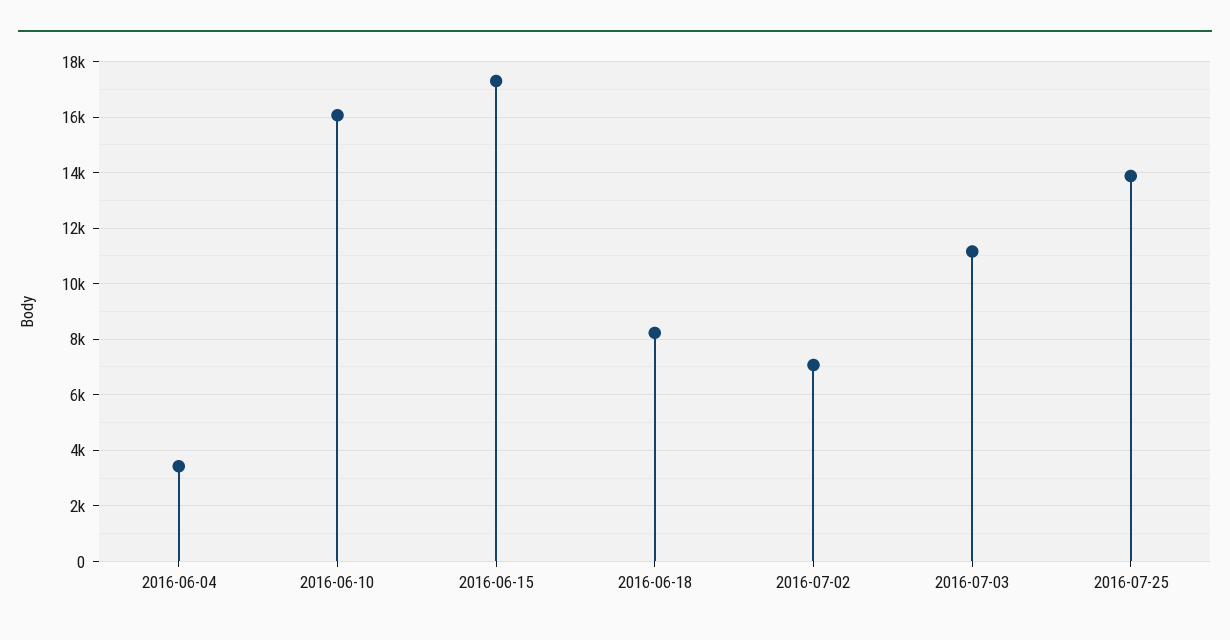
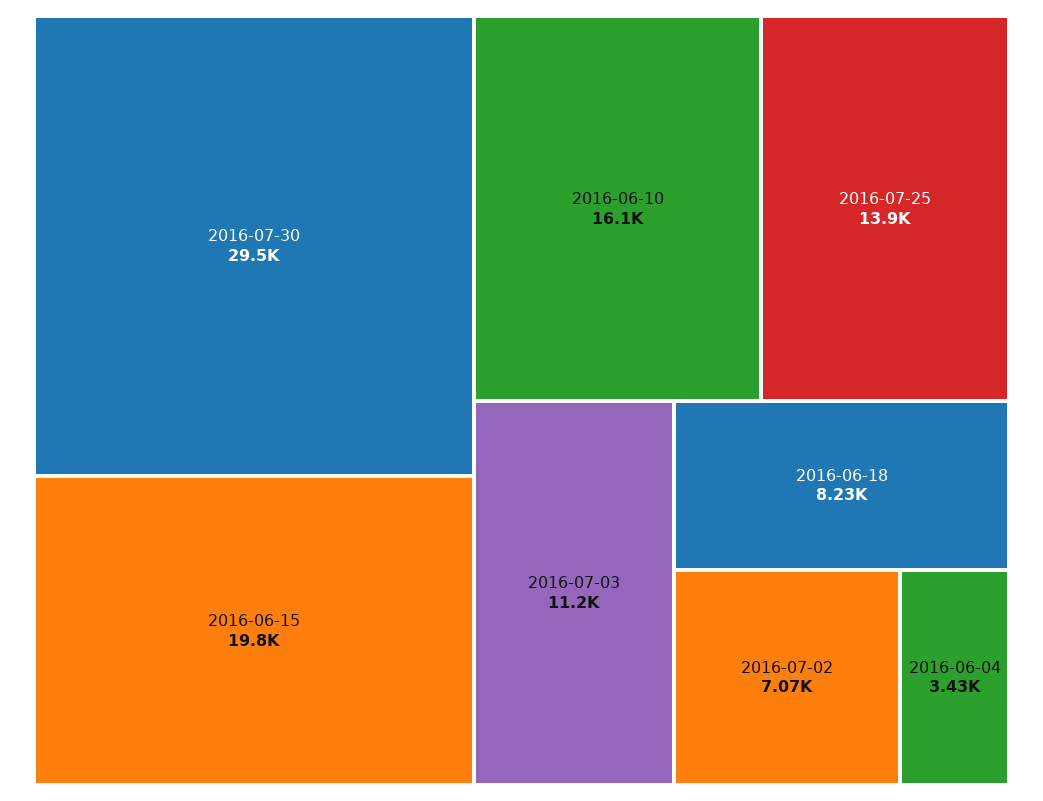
2016-06-15: 17250 -> 19800
2016-07-30: none -> 29500

